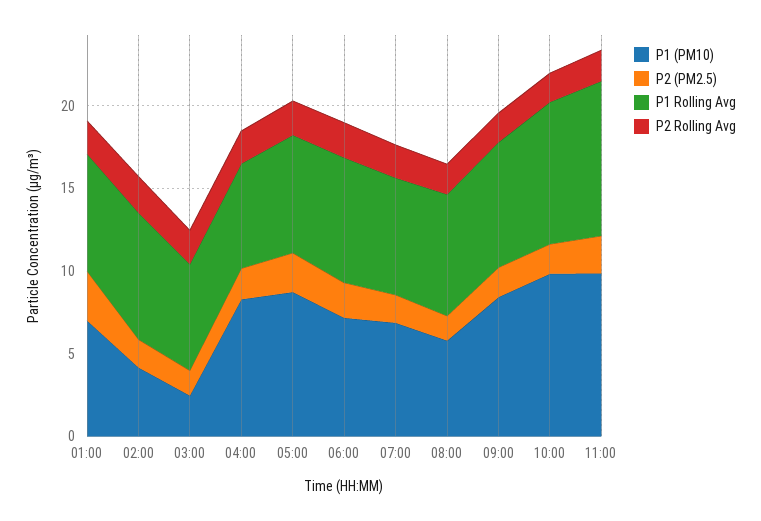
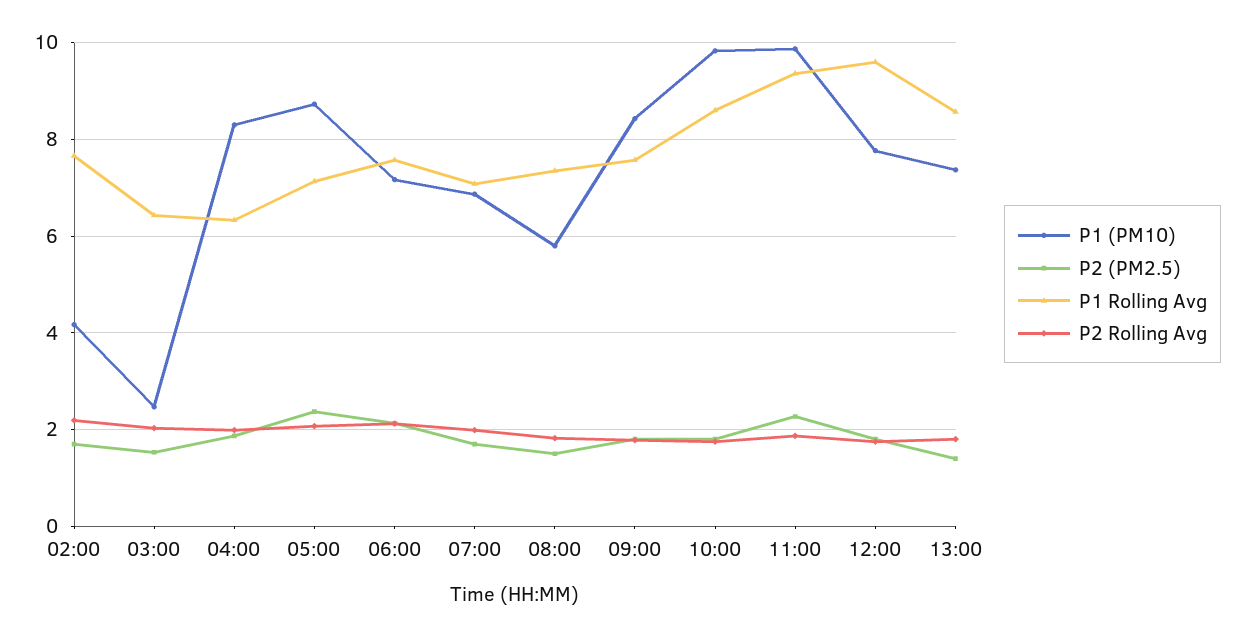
P1 (PM10), 01:00: 7 -> none
P2 (PM2.5), 01:00: 3 -> none
P1 Rolling Avg, 01:00: 7 -> none
P2 Rolling Avg, 01:00: 2 -> none
P1 (PM10), 12:00: none -> 7.8
P2 (PM2.5), 12:00: none -> 1.8
P1 Rolling Avg, 12:00: none -> 9.6
P2 Rolling Avg, 12:00: none -> 1.8
P1 (PM10), 13:00: none -> 7.4
P2 (PM2.5), 13:00: none -> 1.4
P1 Rolling Avg, 13:00: none -> 8.6
P2 Rolling Avg, 13:00: none -> 1.8

